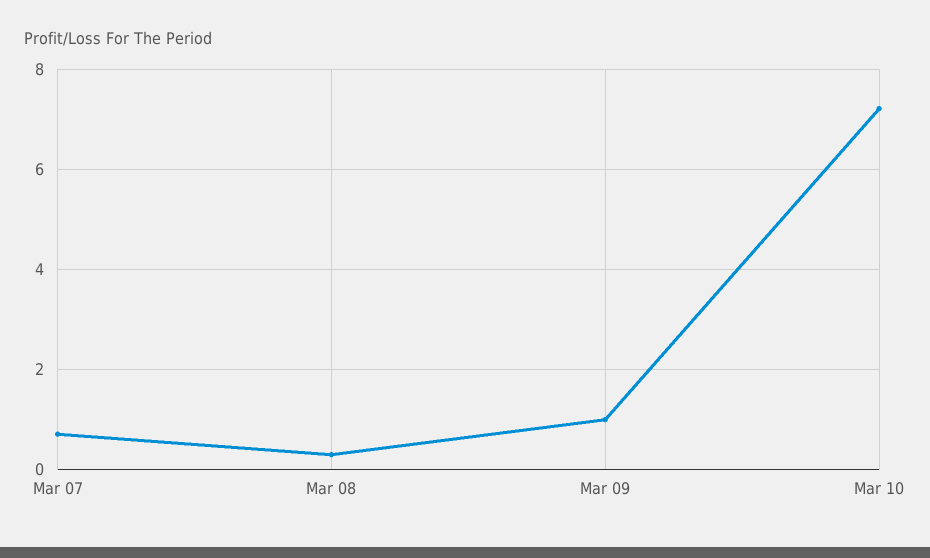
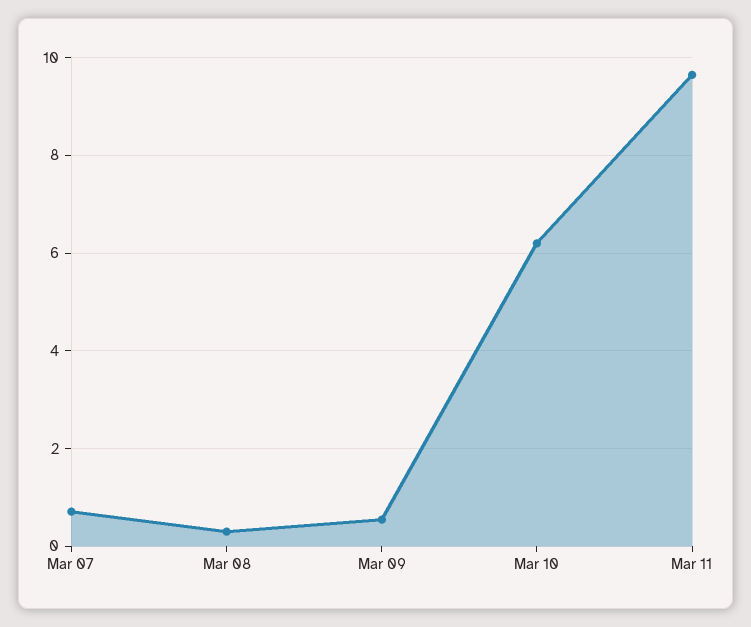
Mar 09: 1 -> 0.6
Mar 10: 7.2 -> 6.2
Mar 11: none -> 9.6

